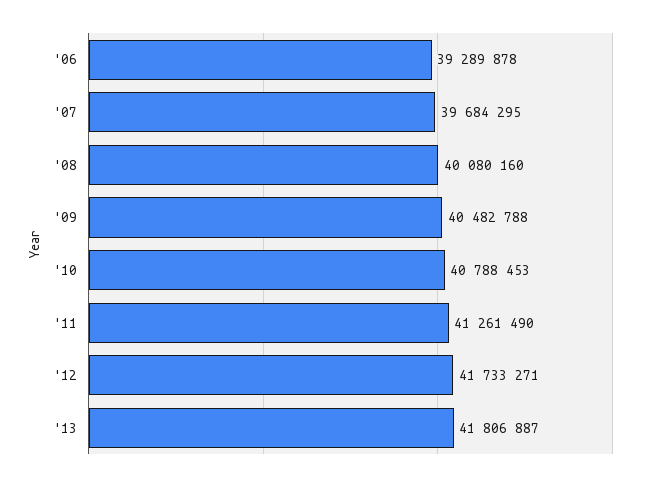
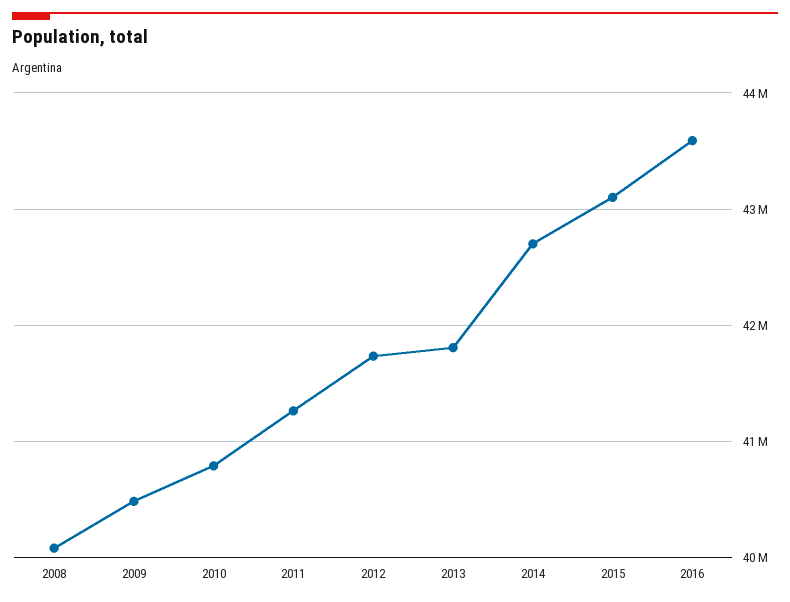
'06: 39289878 -> none
'07: 39684295 -> none
2014: none -> 42700000
2015: none -> 43100000
2016: none -> 43600000

